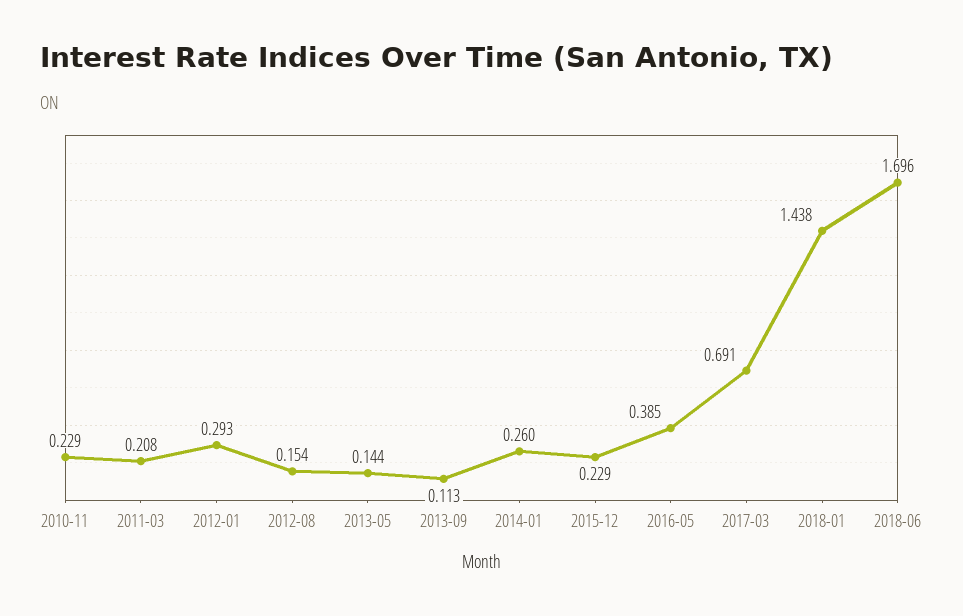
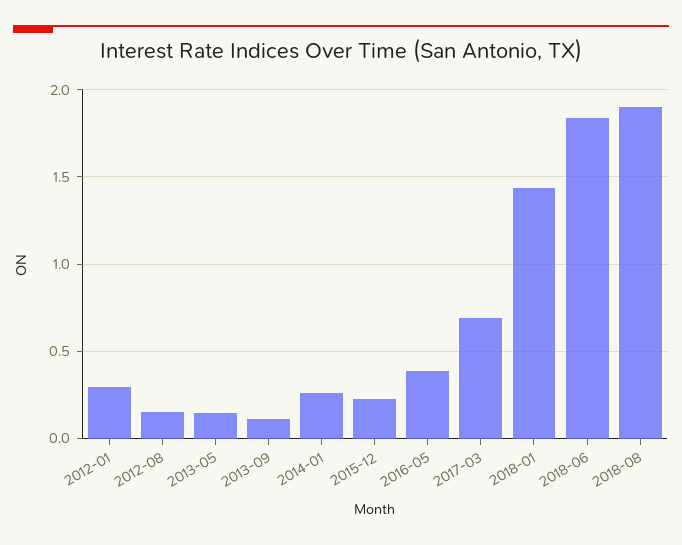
2010-11: 0.229 -> none
2011-03: 0.208 -> none
2018-06: 1.696 -> 1.85
2018-08: none -> 1.9

